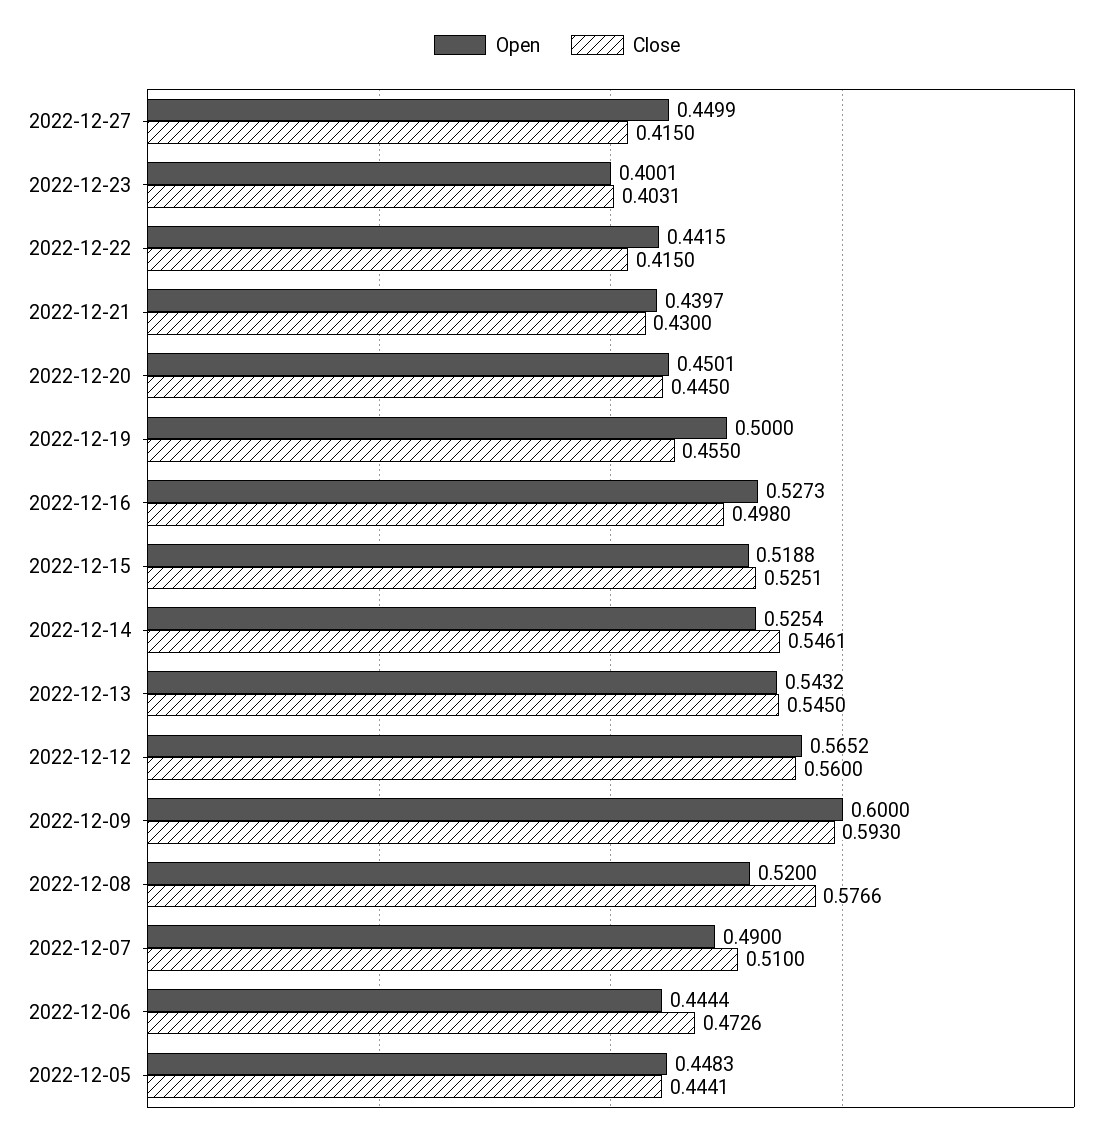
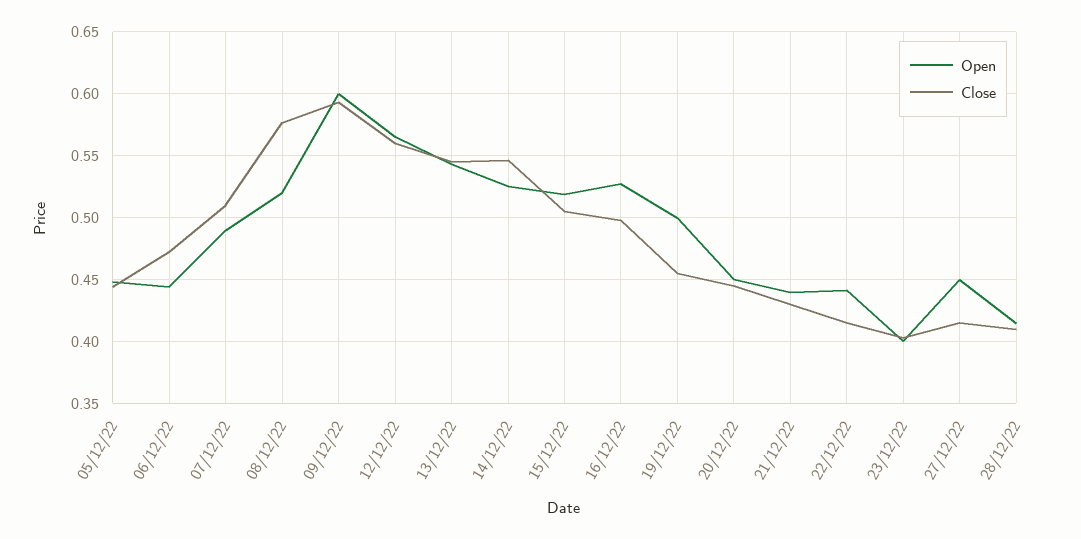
Close, 2022-12-15: 0.5251 -> 0.505
Open, 28/12/22: none -> 0.415
Close, 28/12/22: none -> 0.41

